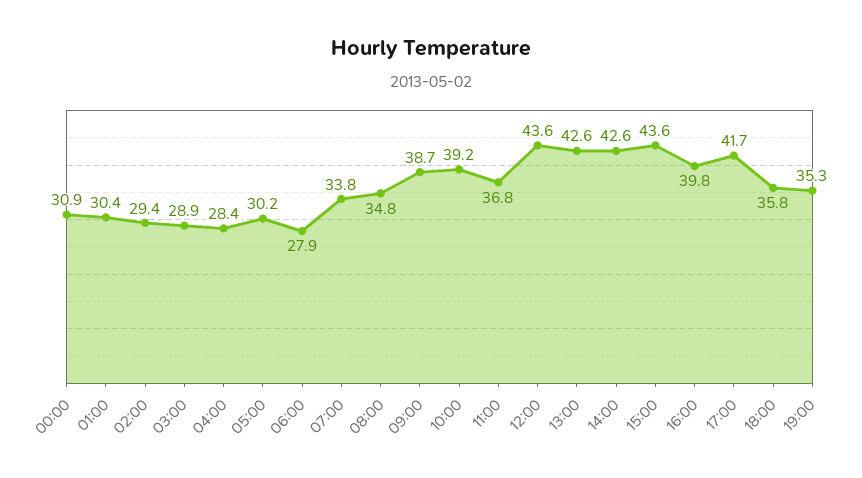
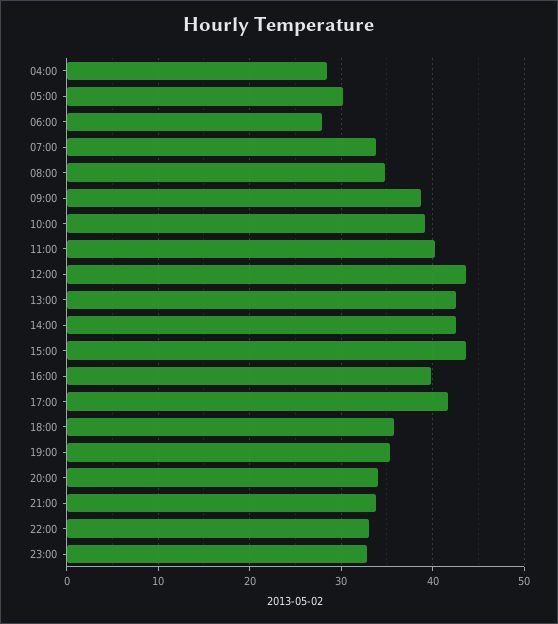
00:00: 30.9 -> none
01:00: 30.4 -> none
02:00: 29.4 -> none
03:00: 28.9 -> none
11:00: 36.8 -> 40
20:00: none -> 34
21:00: none -> 34
22:00: none -> 33
23:00: none -> 33

